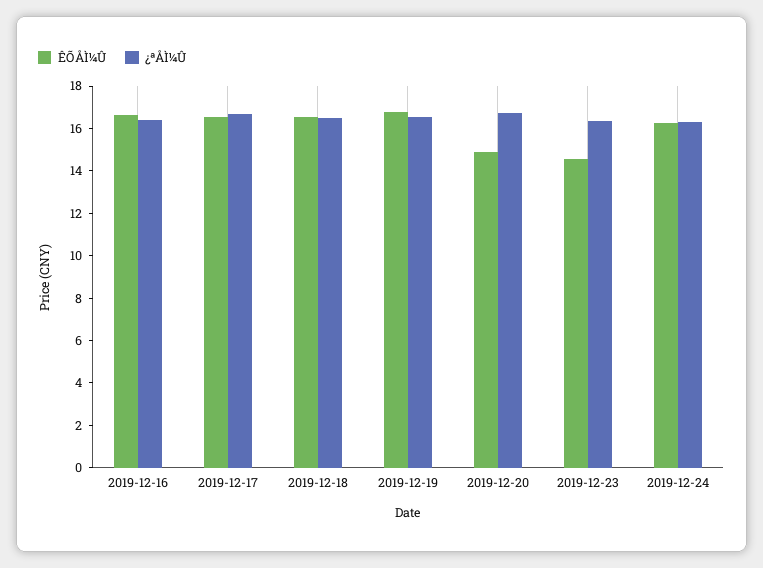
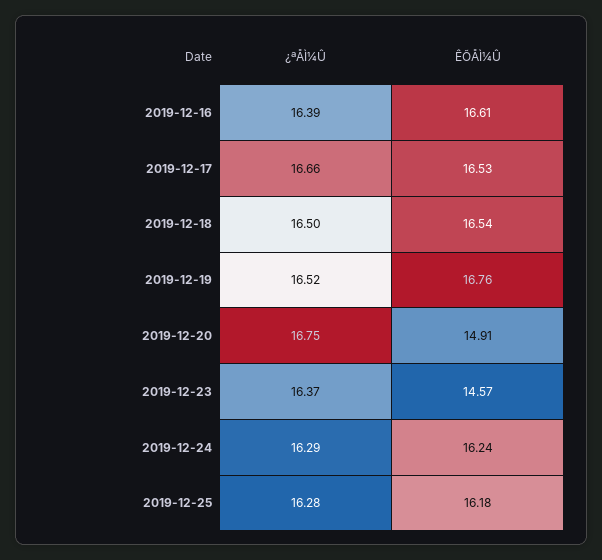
¿ªÅÌ¼Û, 2019-12-25: none -> 16.28
ÊÕÅÌ¼Û, 2019-12-25: none -> 16.18

